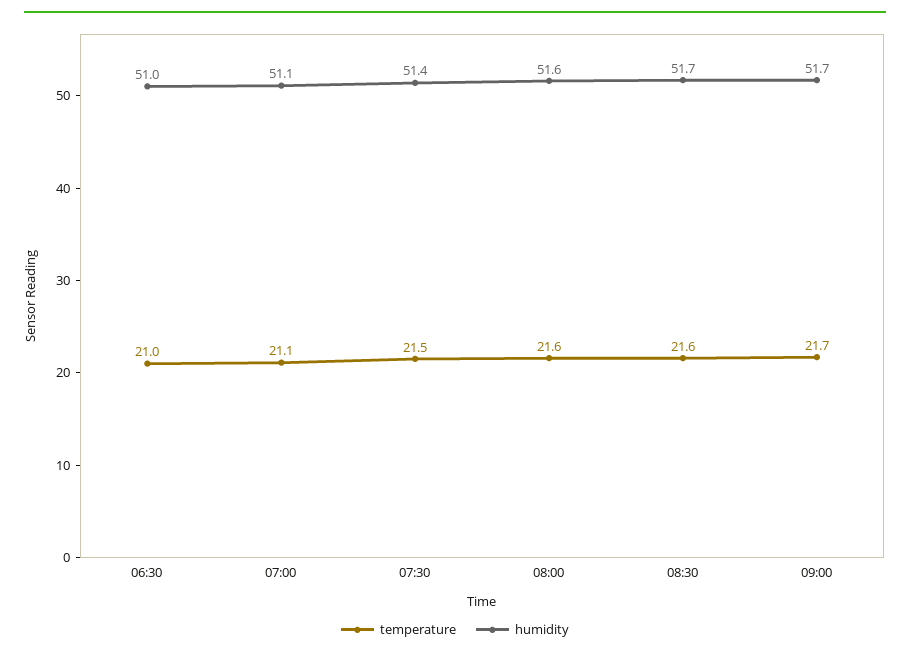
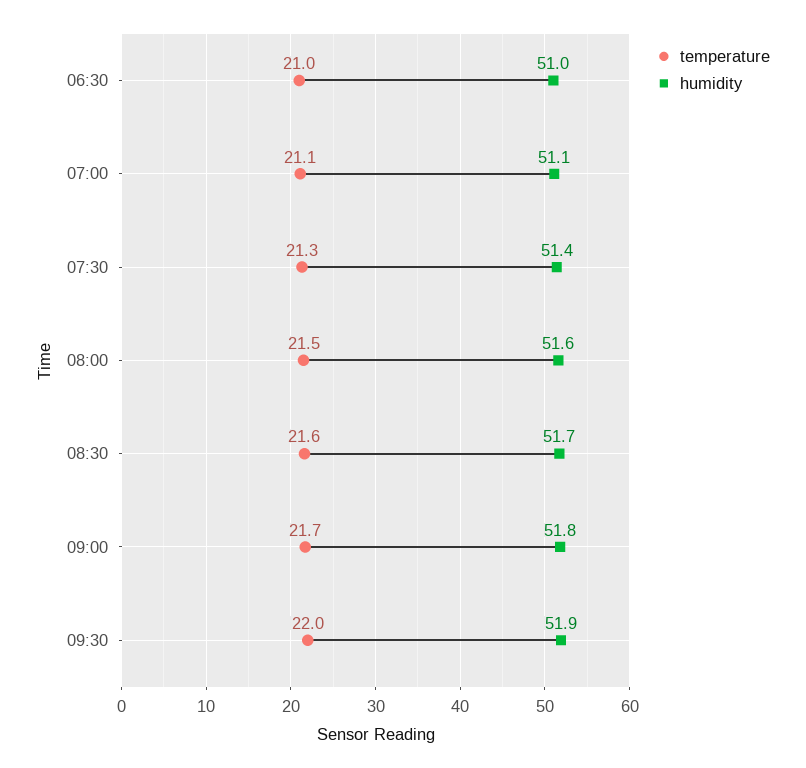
temperature, 07:30: 21.5 -> 21.3
temperature, 08:00: 21.6 -> 21.5
humidity, 09:00: 51.7 -> 51.8
temperature, 09:30: none -> 22
humidity, 09:30: none -> 51.9

